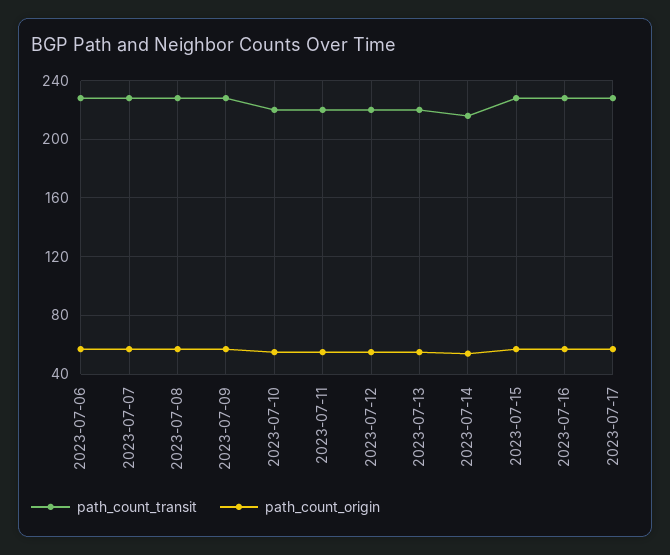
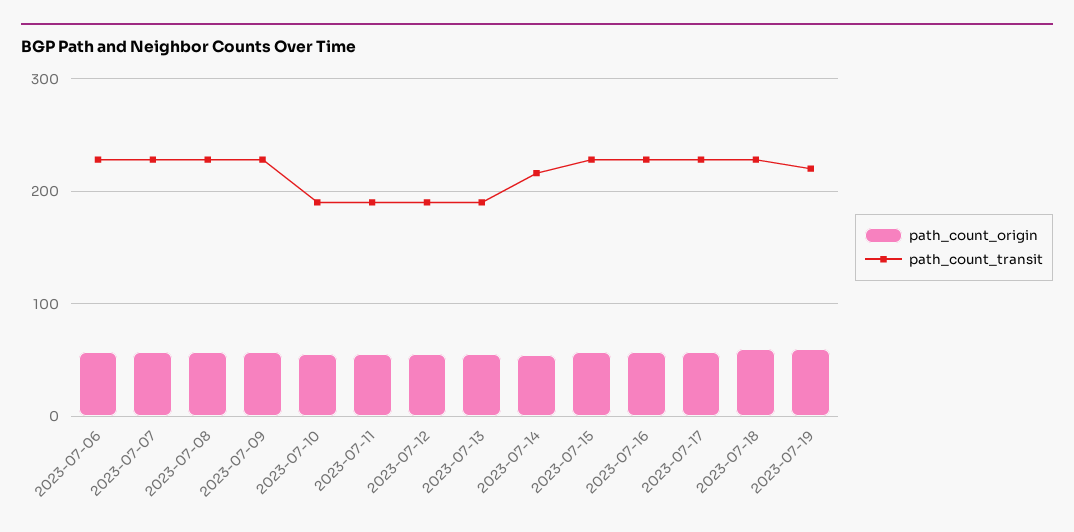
path_count_transit, 2023-07-10: 220 -> 190
path_count_transit, 2023-07-11: 220 -> 190
path_count_transit, 2023-07-12: 220 -> 190
path_count_transit, 2023-07-13: 220 -> 190
path_count_origin, 2023-07-18: none -> 60
path_count_transit, 2023-07-18: none -> 230
path_count_origin, 2023-07-19: none -> 60
path_count_transit, 2023-07-19: none -> 220

